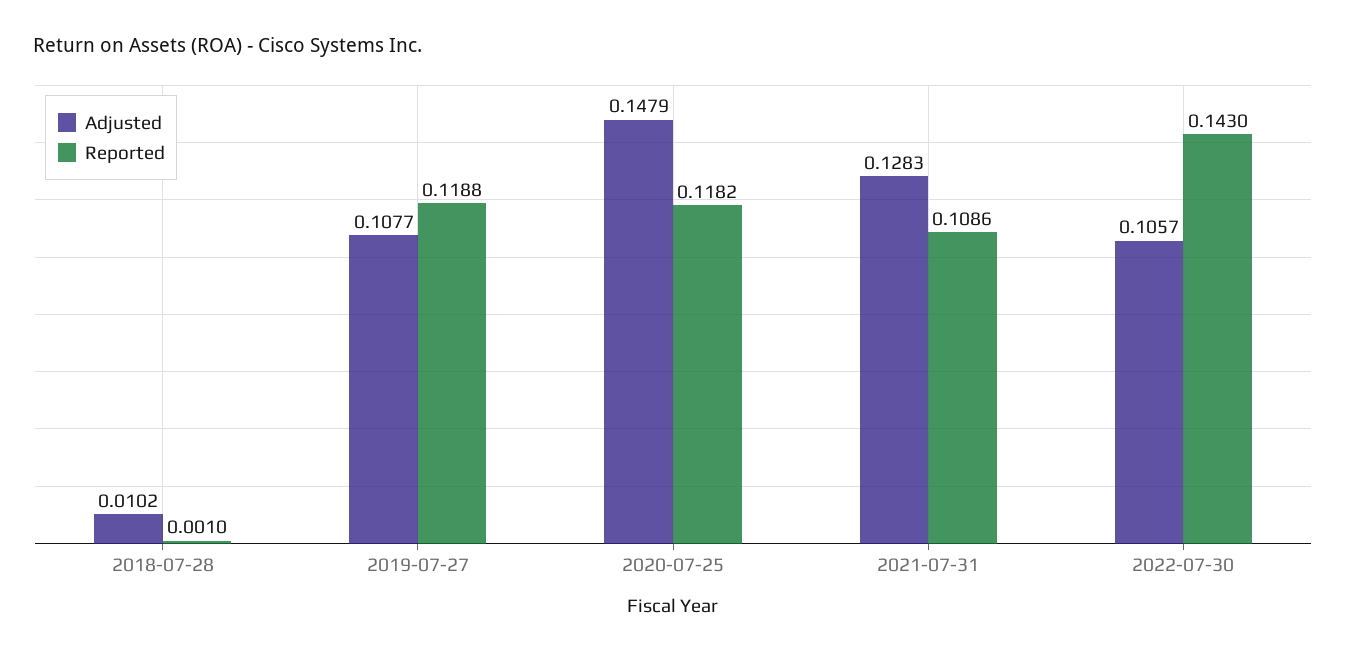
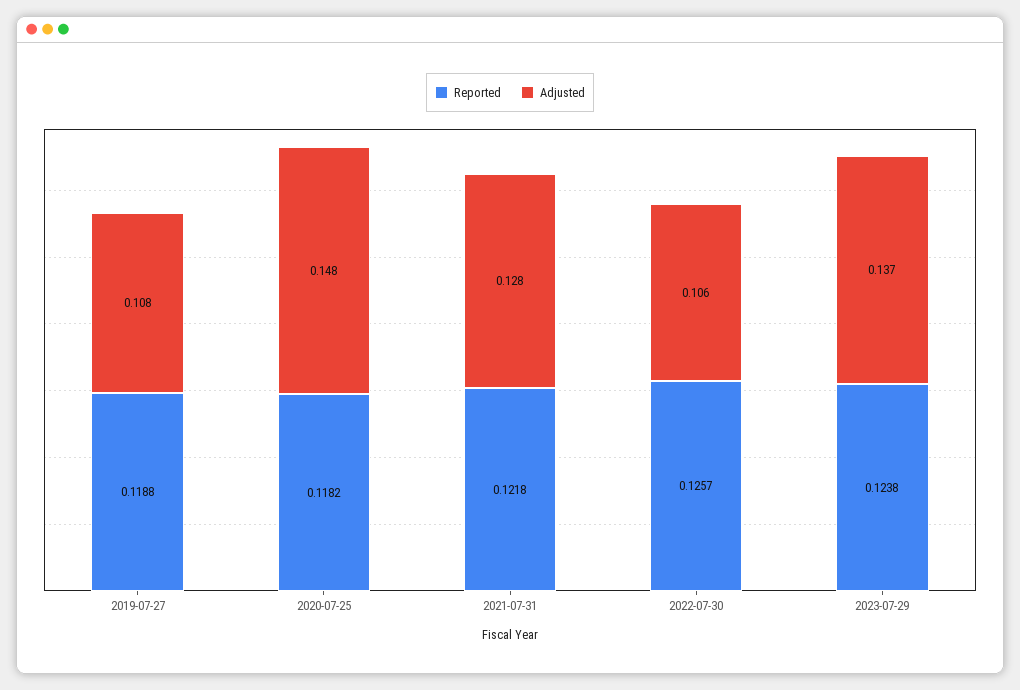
Adjusted, 2018-07-28: 0.0102 -> none
Reported, 2018-07-28: 0.001 -> none
Reported, 2021-07-31: 0.1086 -> 0.1218
Reported, 2022-07-30: 0.143 -> 0.1257
Reported, 2023-07-29: none -> 0.1238
Adjusted, 2023-07-29: none -> 0.137

